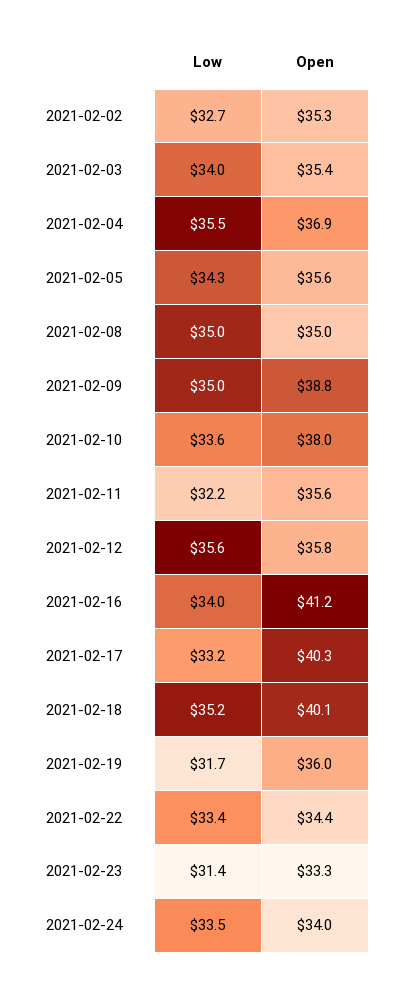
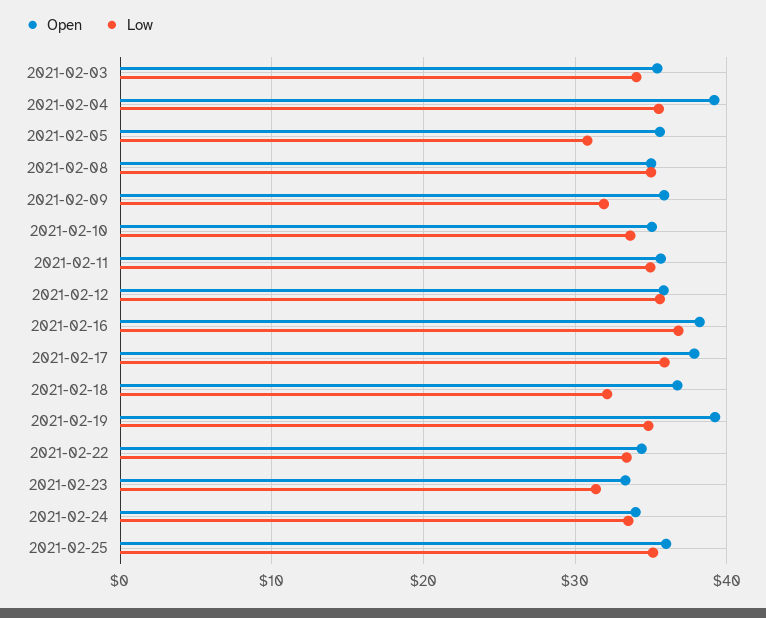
Low, 2021-02-02: 32.7 -> none
Open, 2021-02-02: 35.3 -> none
Open, 2021-02-04: 36.9 -> 39
Low, 2021-02-05: 34.3 -> 31
Low, 2021-02-09: 35 -> 32
Open, 2021-02-09: 38.8 -> 36
Open, 2021-02-10: 38 -> 35
Low, 2021-02-11: 32.2 -> 35
Low, 2021-02-16: 34 -> 37
Open, 2021-02-16: 41.2 -> 38
Low, 2021-02-17: 33.2 -> 36
Open, 2021-02-17: 40.3 -> 38
Low, 2021-02-18: 35.2 -> 32
Open, 2021-02-18: 40.1 -> 37
Low, 2021-02-19: 31.7 -> 35
Open, 2021-02-19: 36 -> 39
Open, 2021-02-25: none -> 36
Low, 2021-02-25: none -> 35

